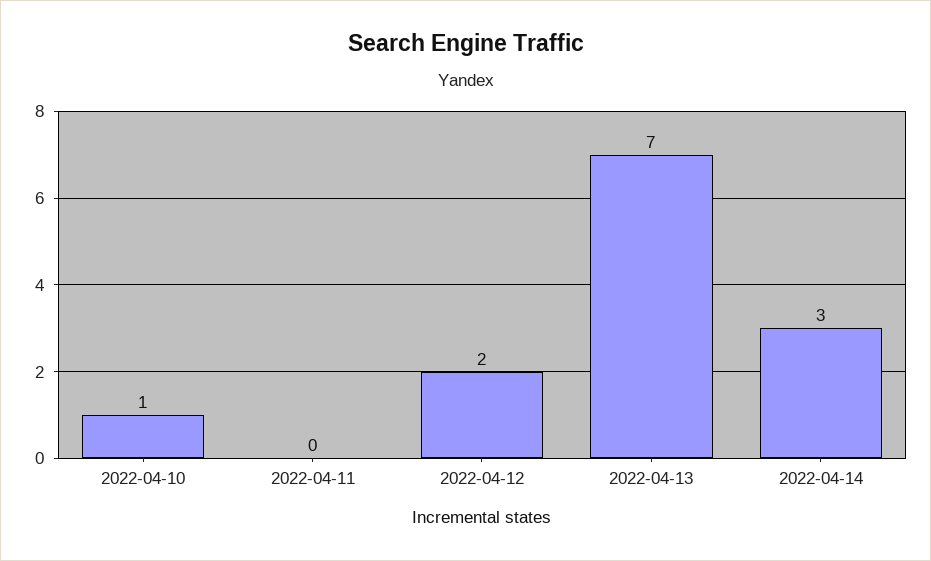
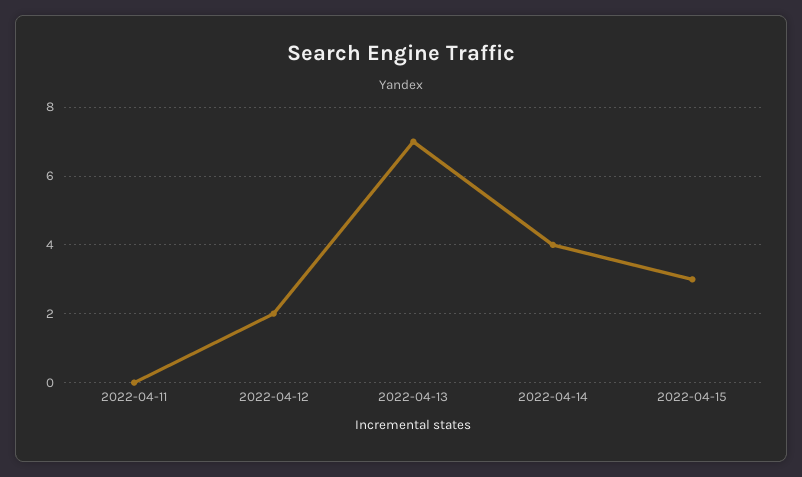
2022-04-10: 1 -> none
2022-04-14: 3 -> 4
2022-04-15: none -> 3

